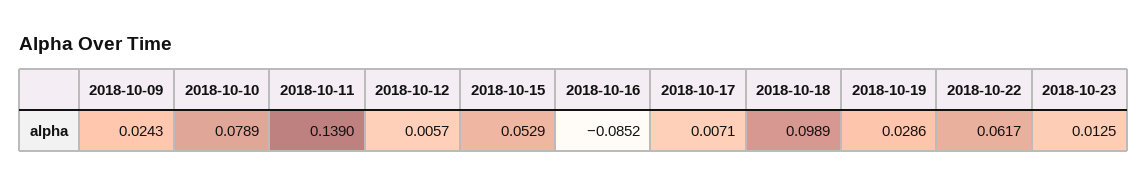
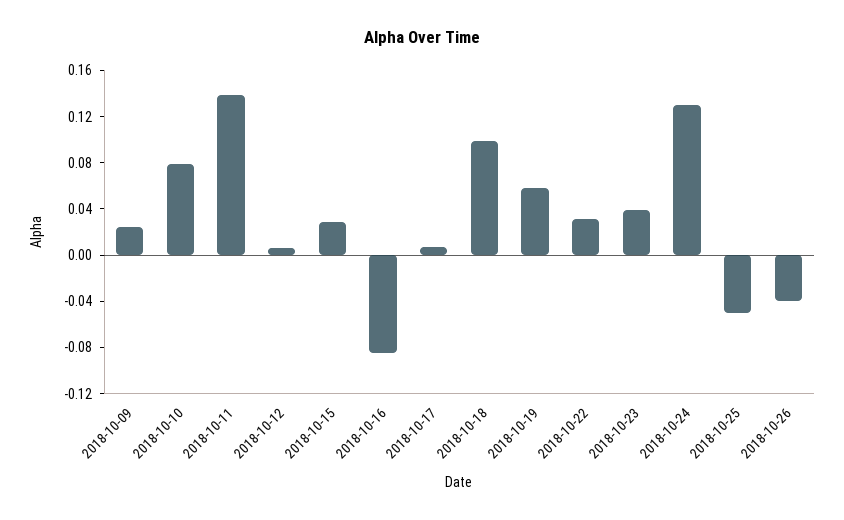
2018-10-15: 0.0529 -> 0.03
2018-10-19: 0.0286 -> 0.06
2018-10-22: 0.0617 -> 0.03
2018-10-23: 0.0125 -> 0.04
2018-10-24: none -> 0.13
2018-10-25: none -> -0.05
2018-10-26: none -> -0.04

